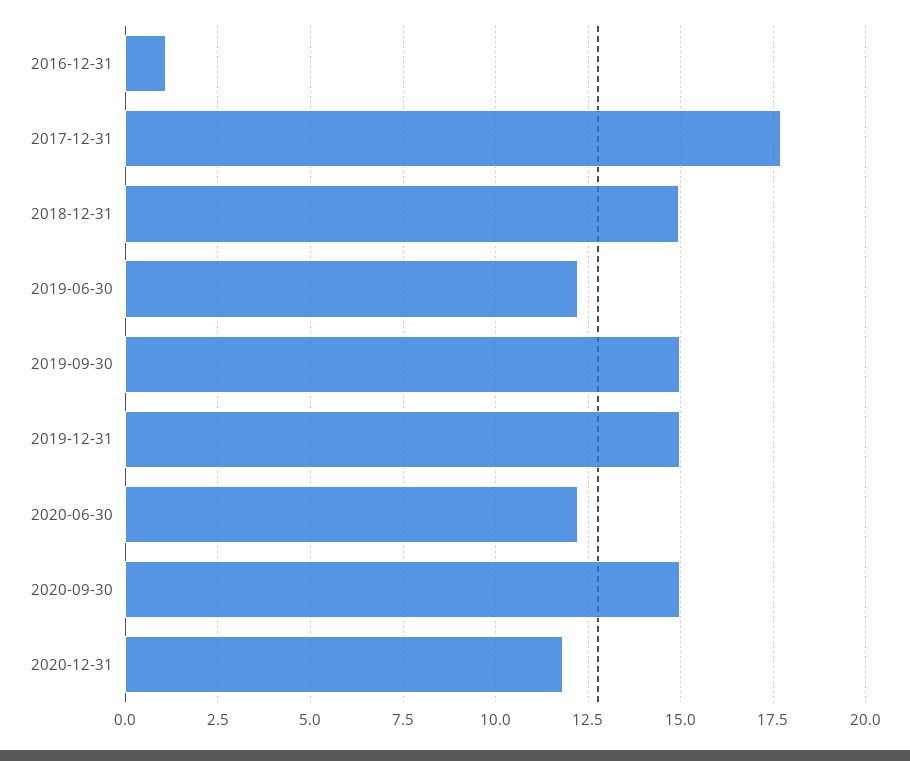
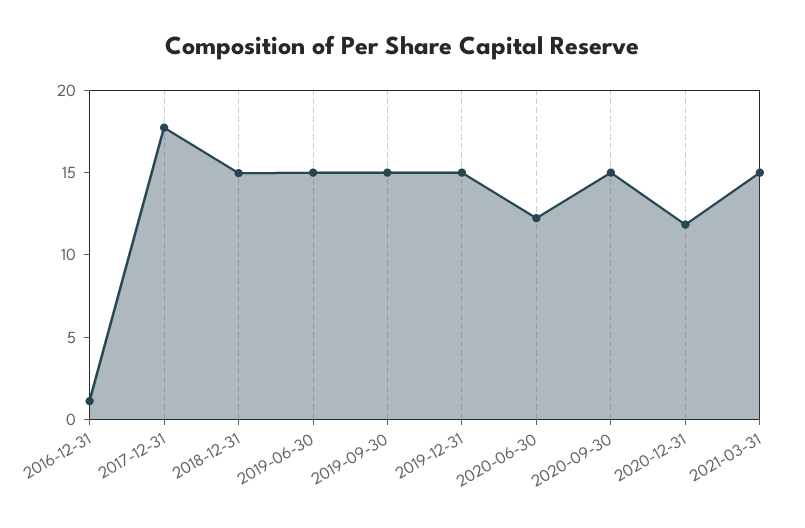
2019-06-30: 12.25 -> 15
2021-03-31: none -> 15

